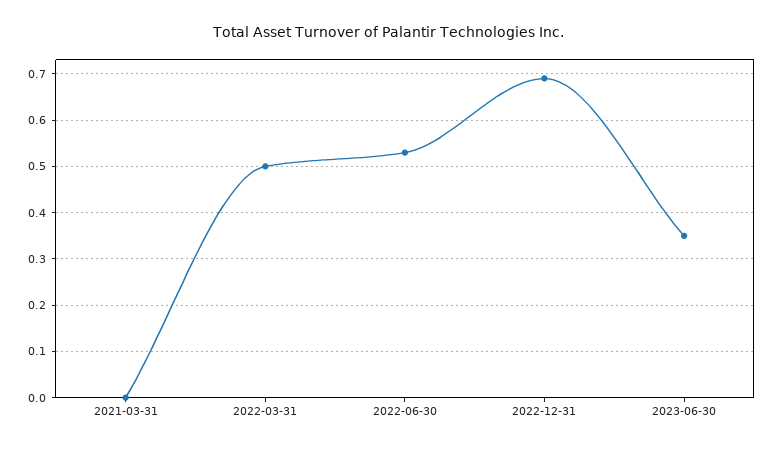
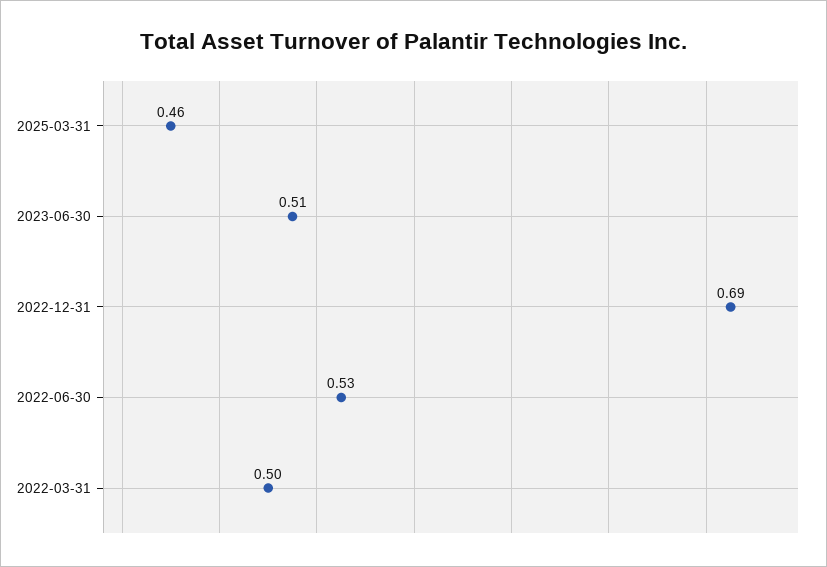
2021-03-31: 0 -> none
2023-06-30: 0.35 -> 0.51
2025-03-31: none -> 0.46

